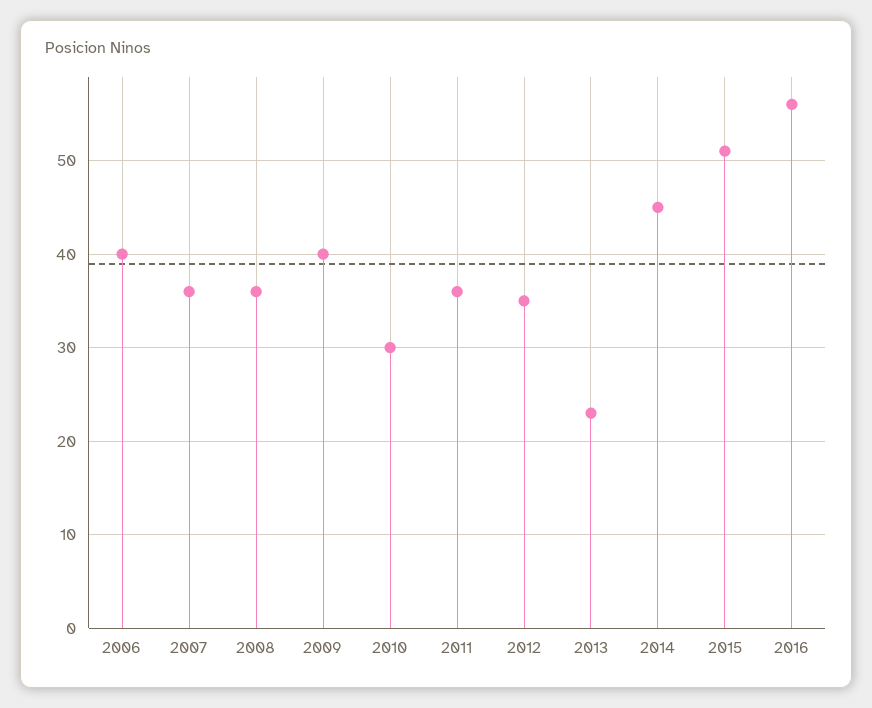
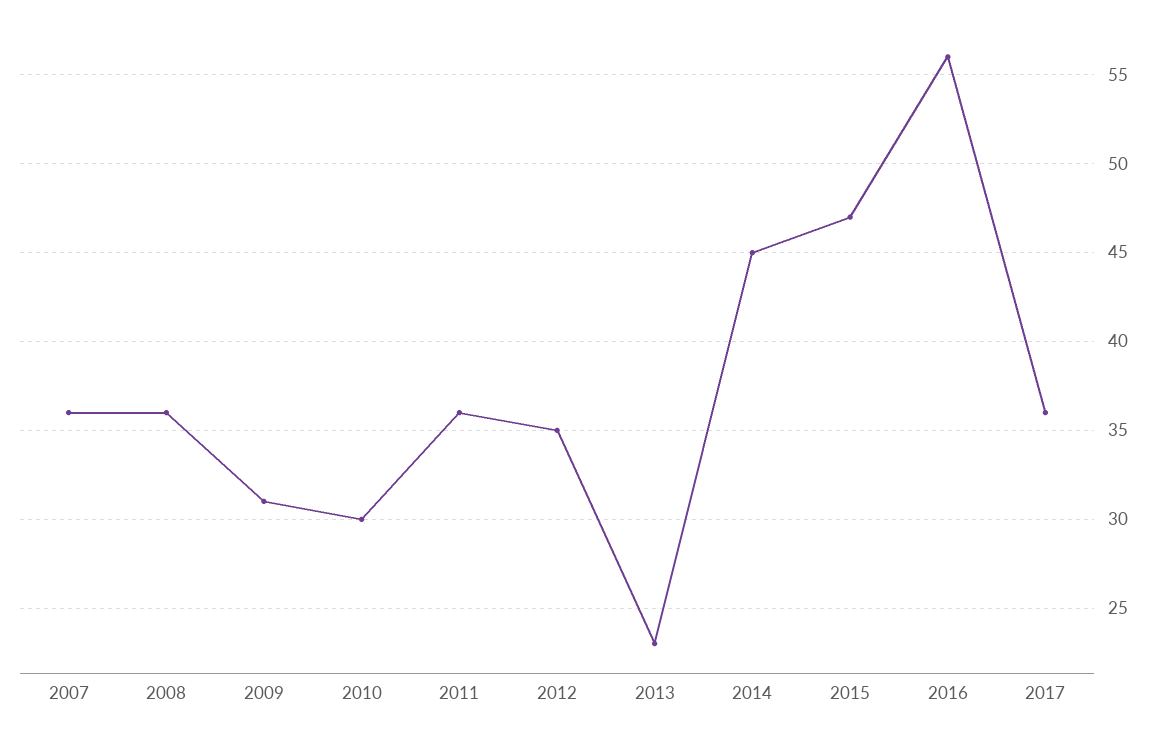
2006: 40 -> none
2009: 40 -> 31
2015: 51 -> 47
2017: none -> 36

